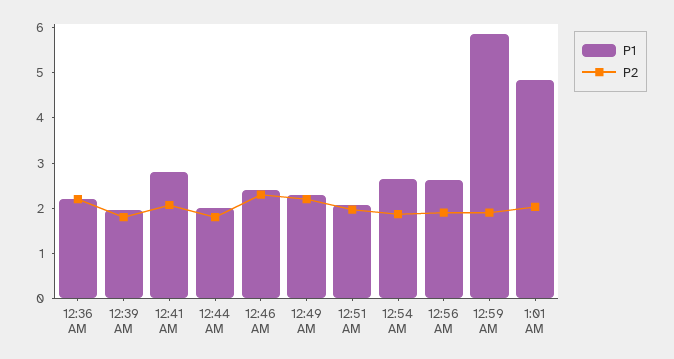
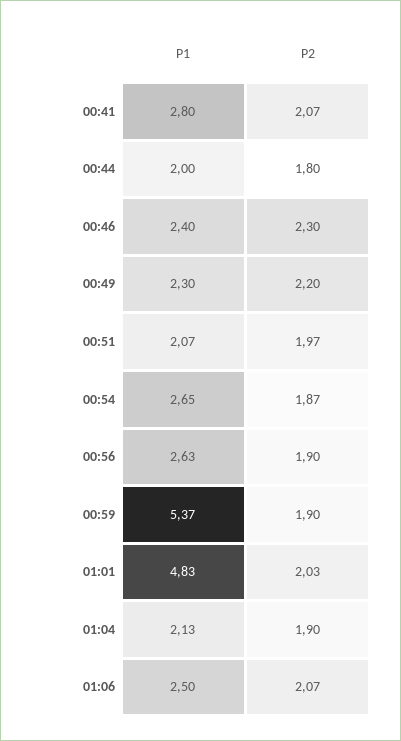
P1, 12:36 AM: 2.2 -> none
P2, 12:36 AM: 2.2 -> none
P1, 12:39 AM: 2 -> none
P2, 12:39 AM: 1.8 -> none
P1, 12:59 AM: 5.8 -> 5.37
P1, 01:04: none -> 2.13
P2, 01:04: none -> 1.9
P1, 01:06: none -> 2.5
P2, 01:06: none -> 2.07

